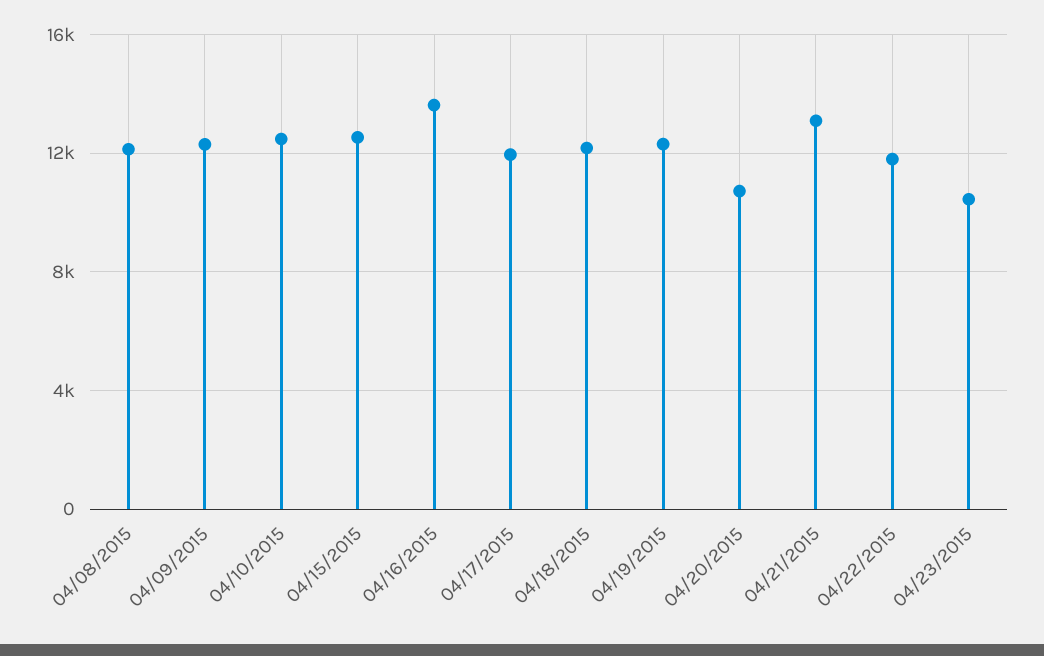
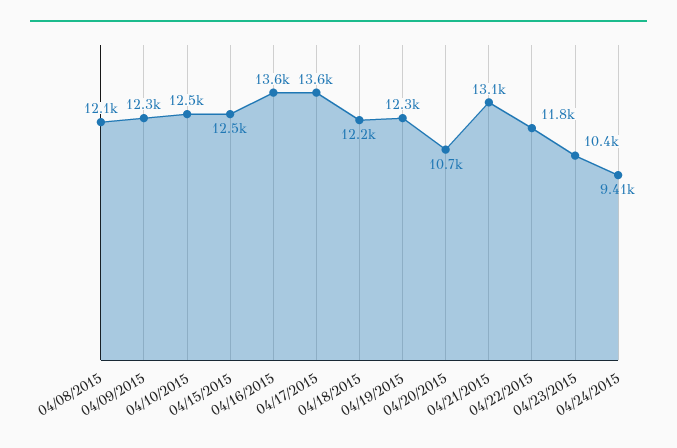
04/17/2015: 12000 -> 13600
04/24/2015: none -> 9410

